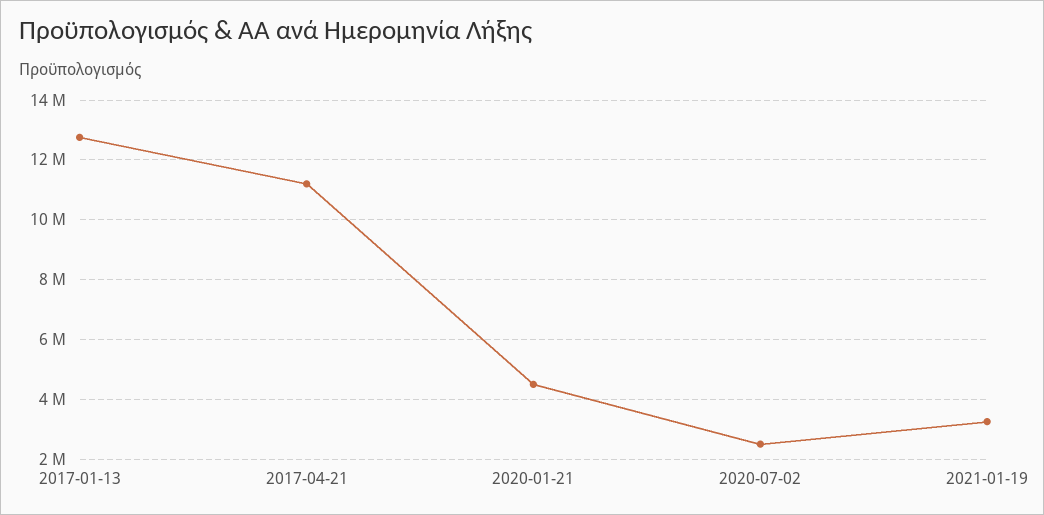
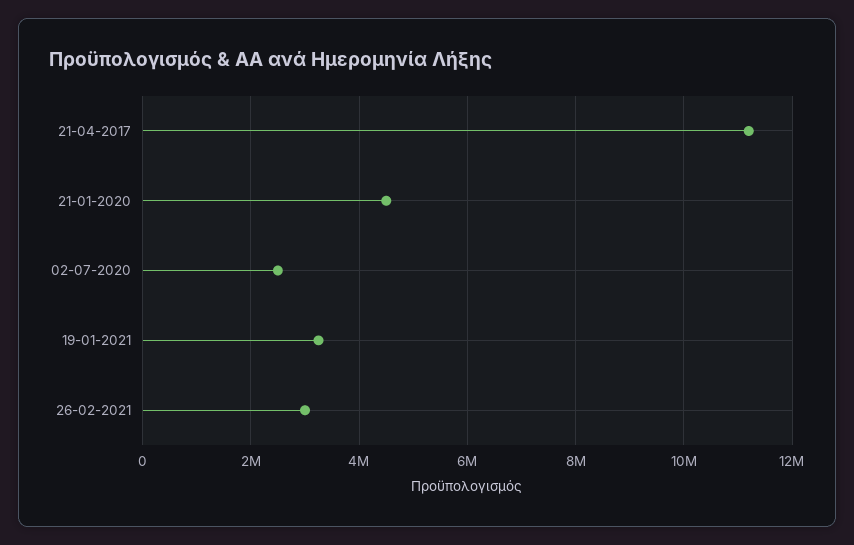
2017-01-13: 12750000 -> none
26-02-2021: none -> 3000000

